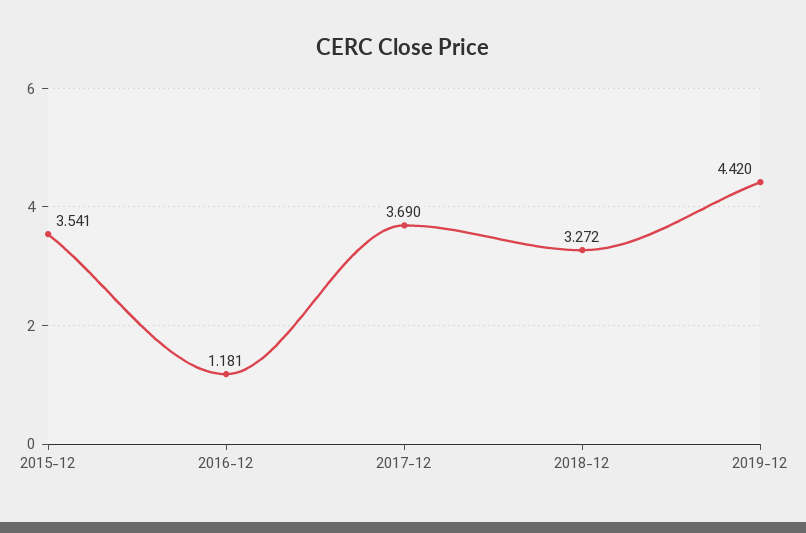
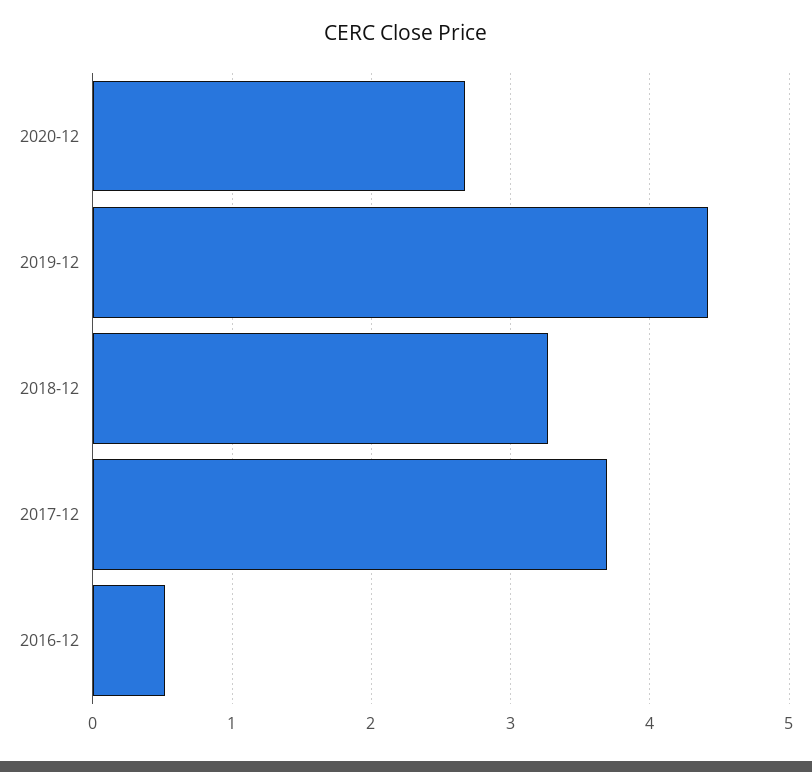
2015-12: 3.541 -> none
2016-12: 1.181 -> 0.5
2020-12: none -> 2.7

